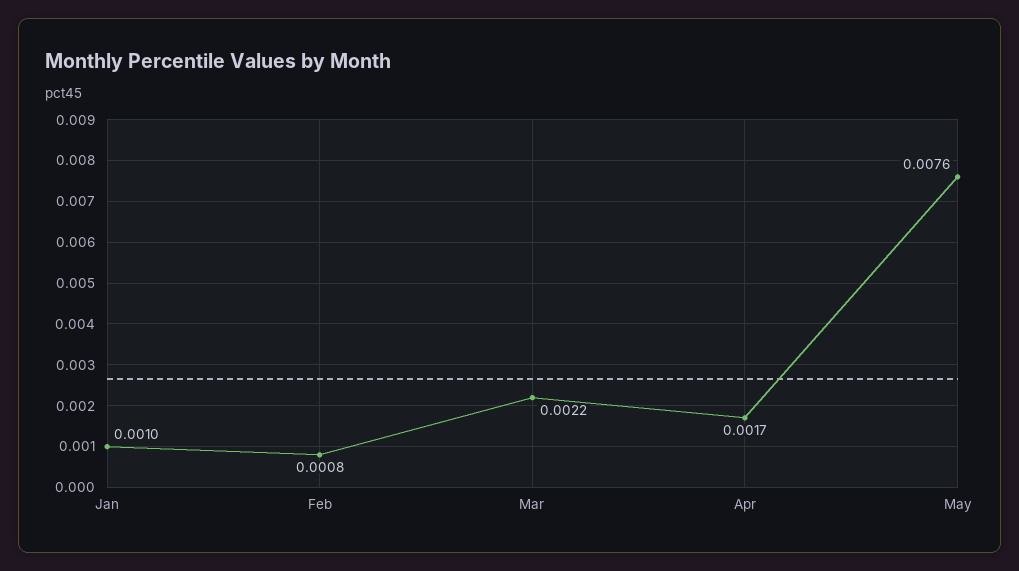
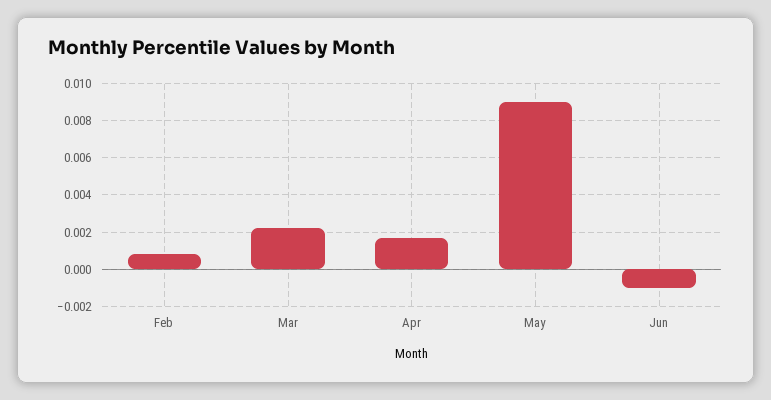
Jan: 0.001 -> none
May: 0.0076 -> 0.009
Jun: none -> -0.001

